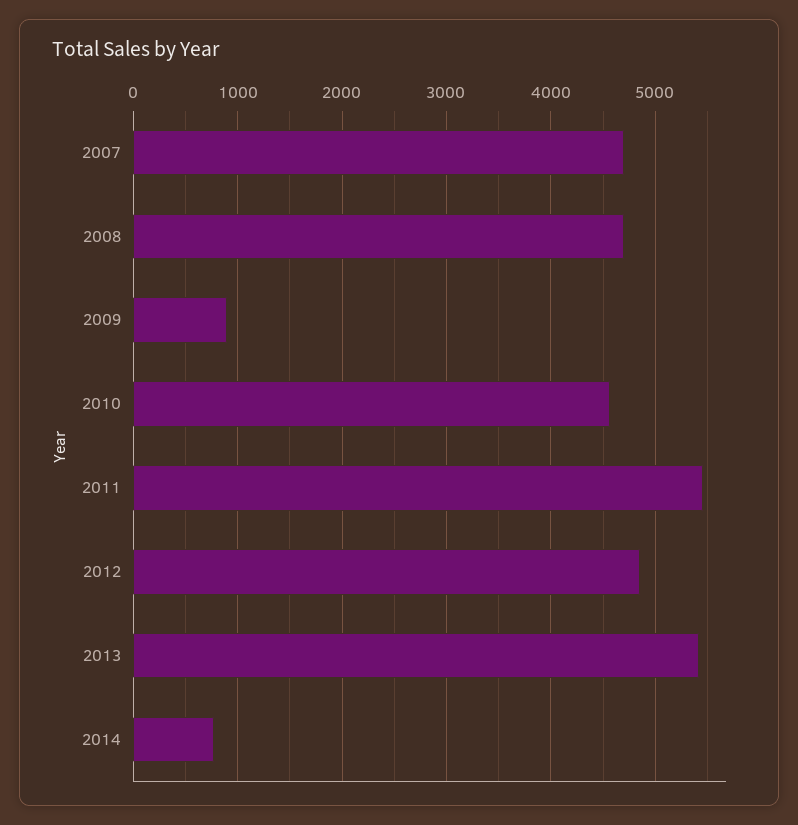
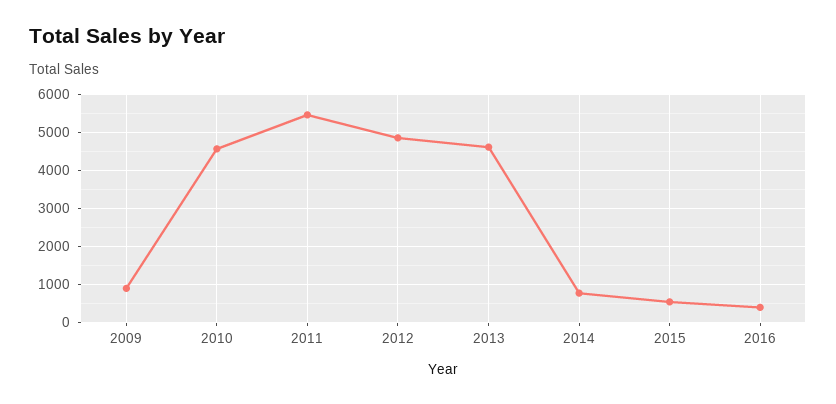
2007: 4700 -> none
2008: 4700 -> none
2013: 5400 -> 4600
2015: none -> 600
2016: none -> 400

